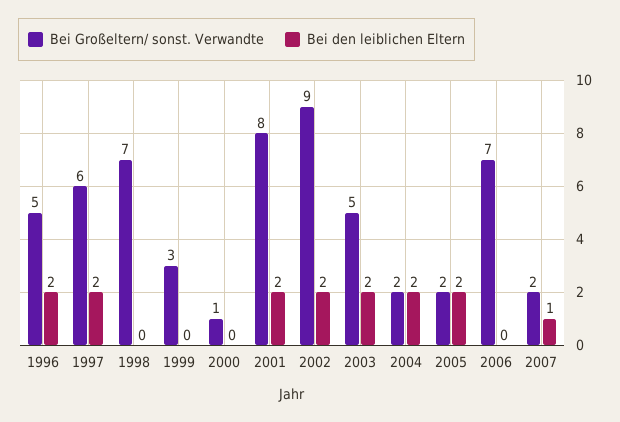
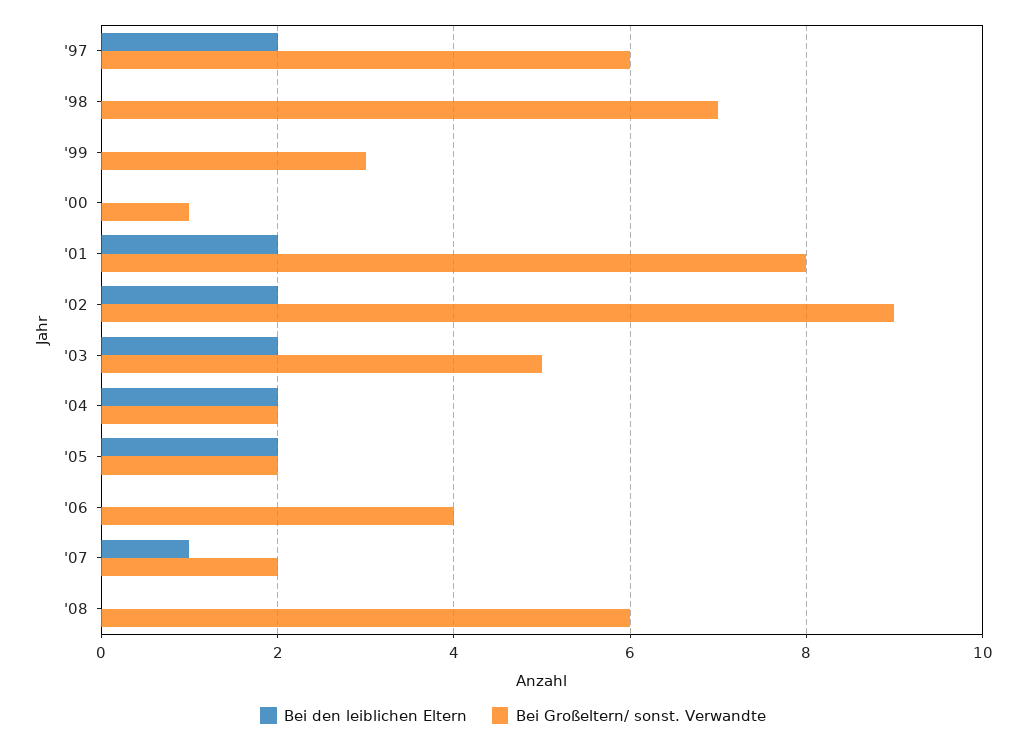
Bei Großeltern/ sonst. Verwandte, 1996: 5 -> none
Bei den leiblichen Eltern, 1996: 2 -> none
Bei Großeltern/ sonst. Verwandte, 2006: 7 -> 4
Bei den leiblichen Eltern, '08: none -> 0
Bei Großeltern/ sonst. Verwandte, '08: none -> 6

